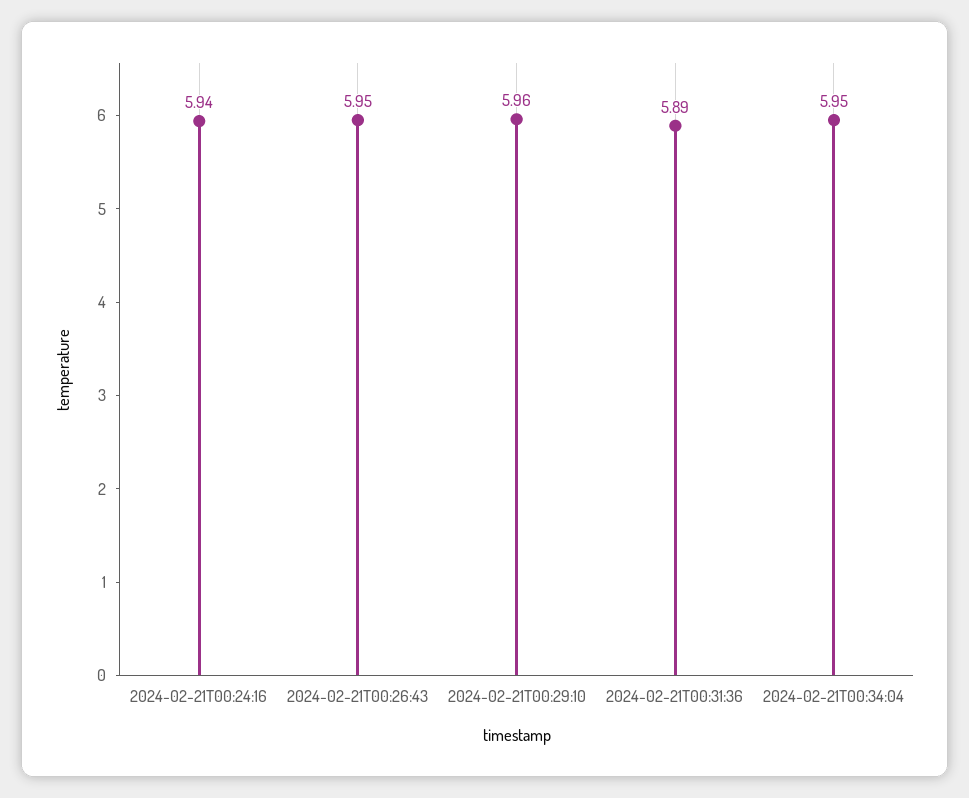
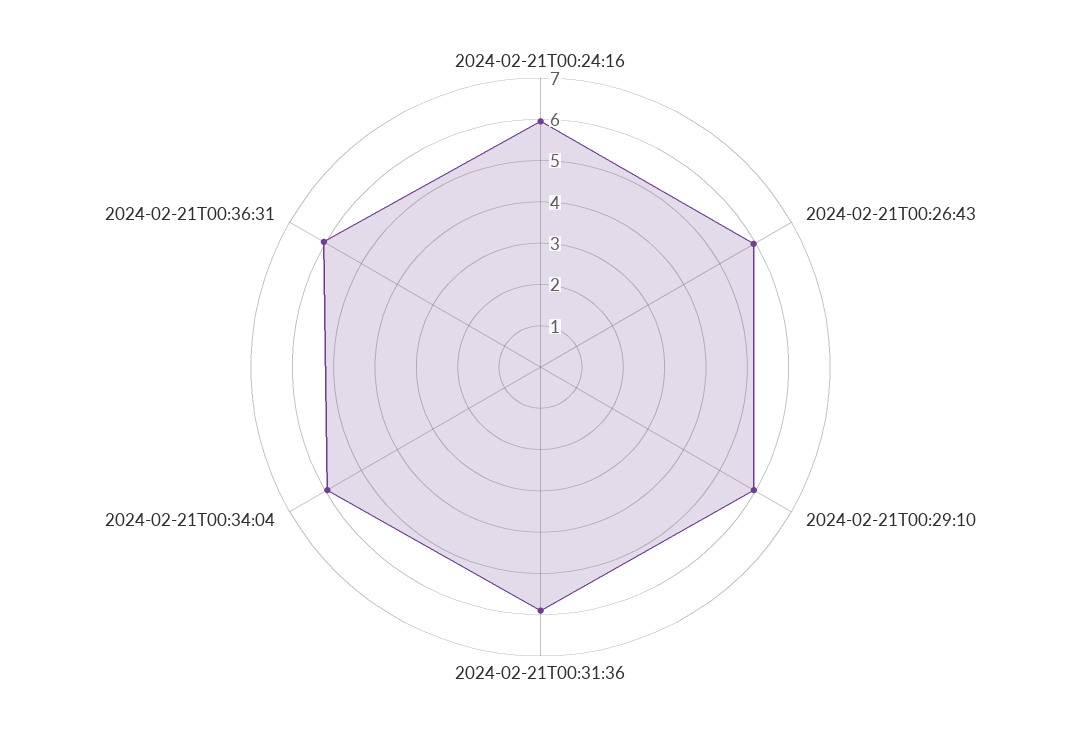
2024-02-21T00:36:31: none -> 6

